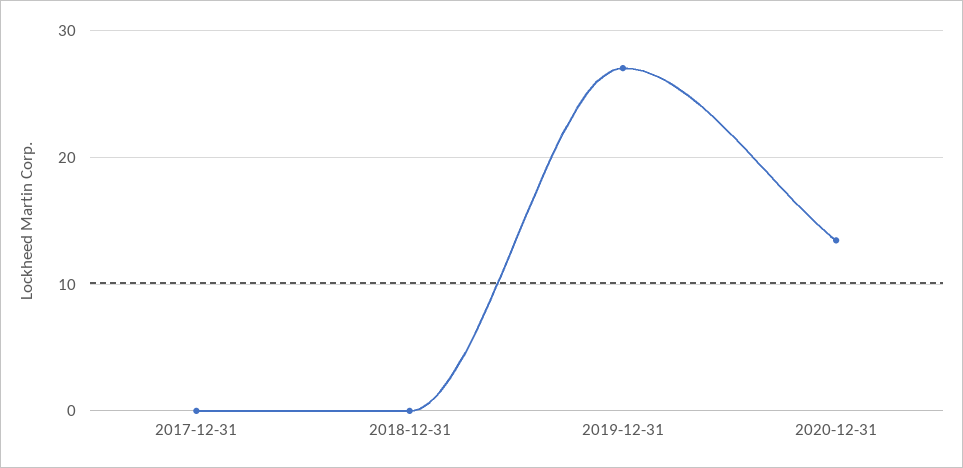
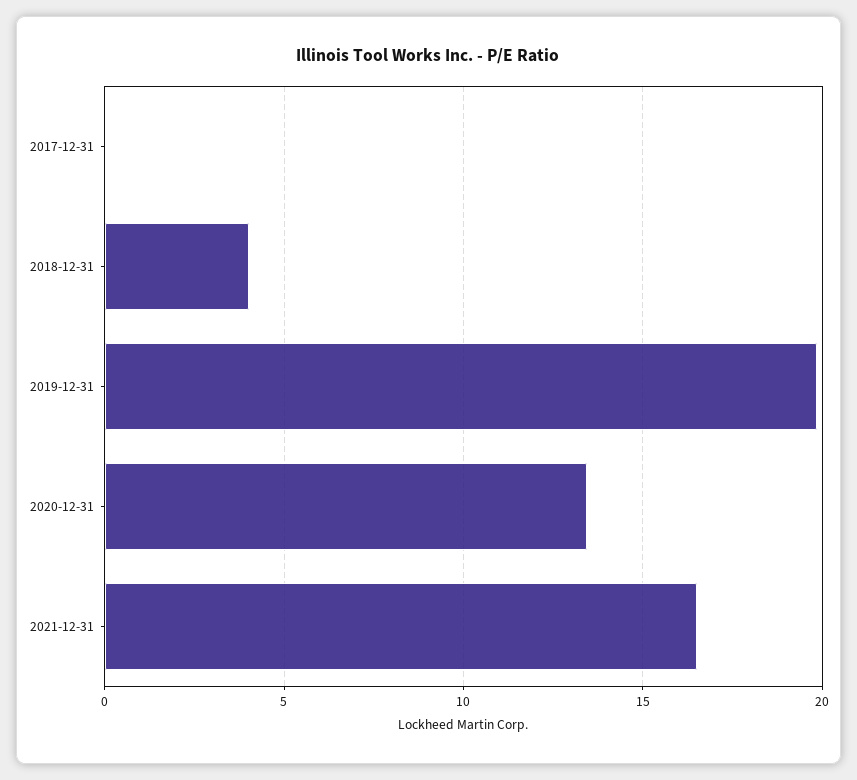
2018-12-31: 0 -> 4
2019-12-31: 27 -> 20
2021-12-31: none -> 16.5

